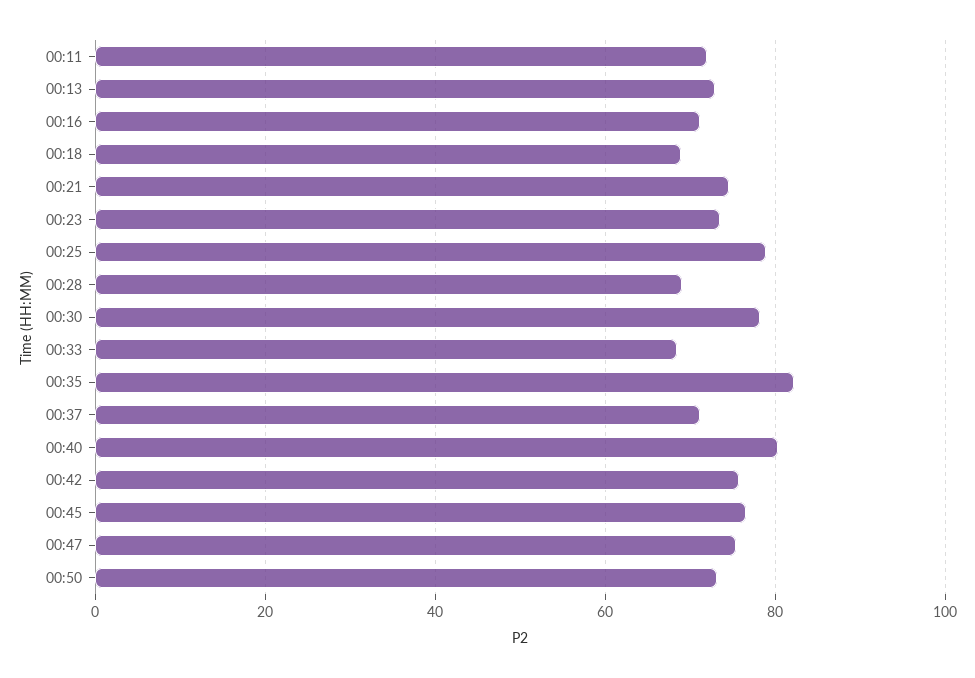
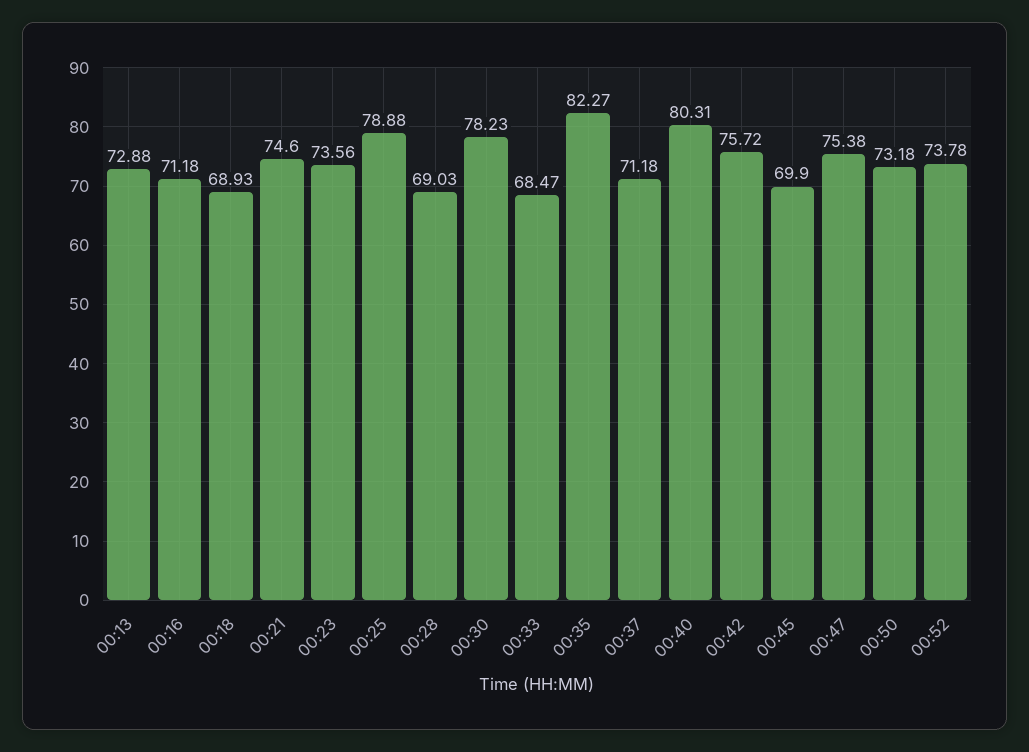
00:11: 72 -> none
00:45: 76 -> 69.9
00:52: none -> 73.78

